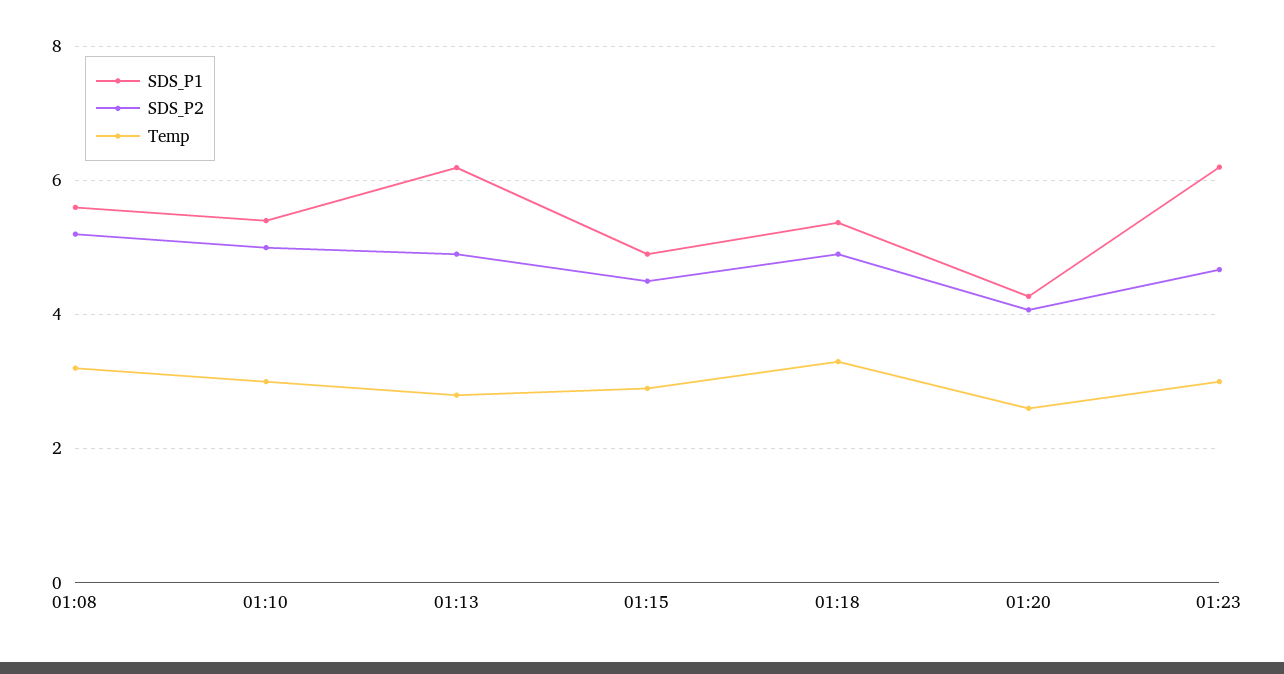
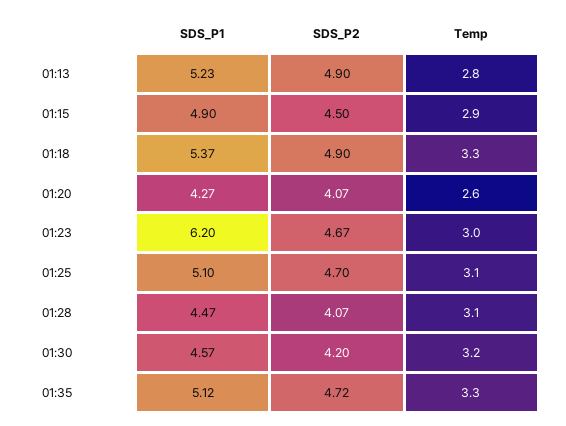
SDS_P1, 01:08: 5.6 -> none
SDS_P2, 01:08: 5.2 -> none
Temp, 01:08: 3.2 -> none
SDS_P1, 01:10: 5.4 -> none
SDS_P2, 01:10: 5 -> none
Temp, 01:10: 3 -> none
SDS_P1, 01:13: 6.2 -> 5.23
SDS_P1, 01:25: none -> 5.1
SDS_P2, 01:25: none -> 4.7
Temp, 01:25: none -> 3.1
SDS_P1, 01:28: none -> 4.47
SDS_P2, 01:28: none -> 4.07
Temp, 01:28: none -> 3.1
SDS_P1, 01:30: none -> 4.57
SDS_P2, 01:30: none -> 4.2
Temp, 01:30: none -> 3.2
SDS_P1, 01:35: none -> 5.12
SDS_P2, 01:35: none -> 4.72
Temp, 01:35: none -> 3.3

